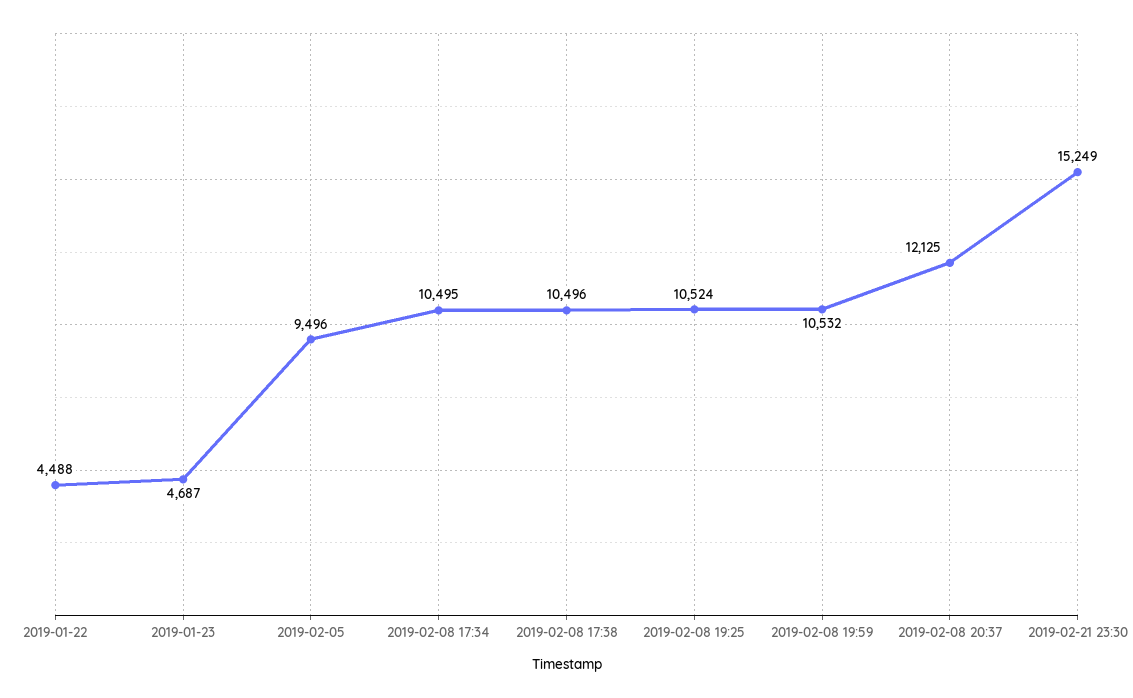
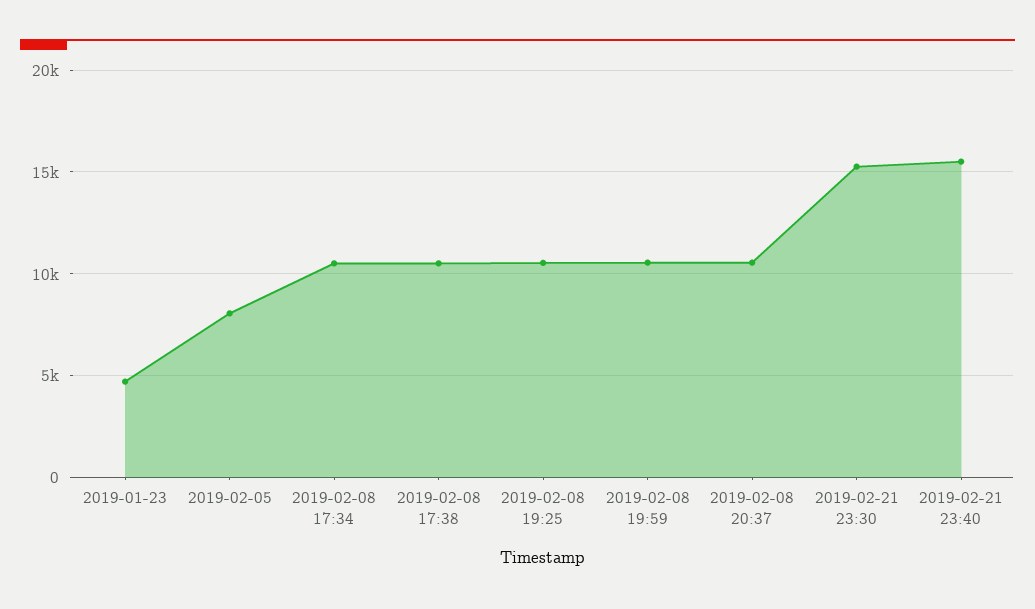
2019-01-22: 4488 -> none
2019-02-05: 9496 -> 8000
2019-02-08 20:37: 12125 -> 10500
2019-02-21 23:40: none -> 15500

